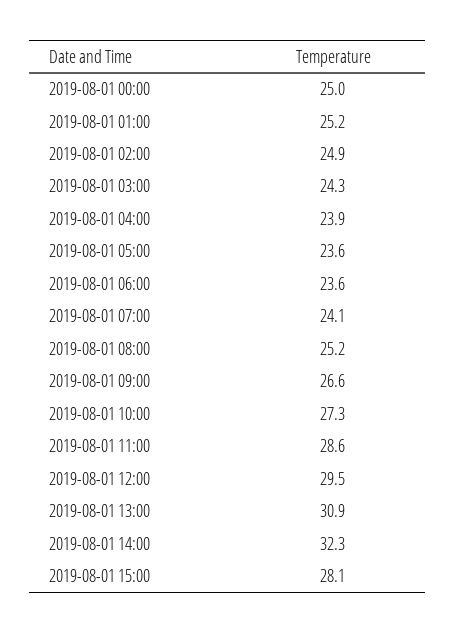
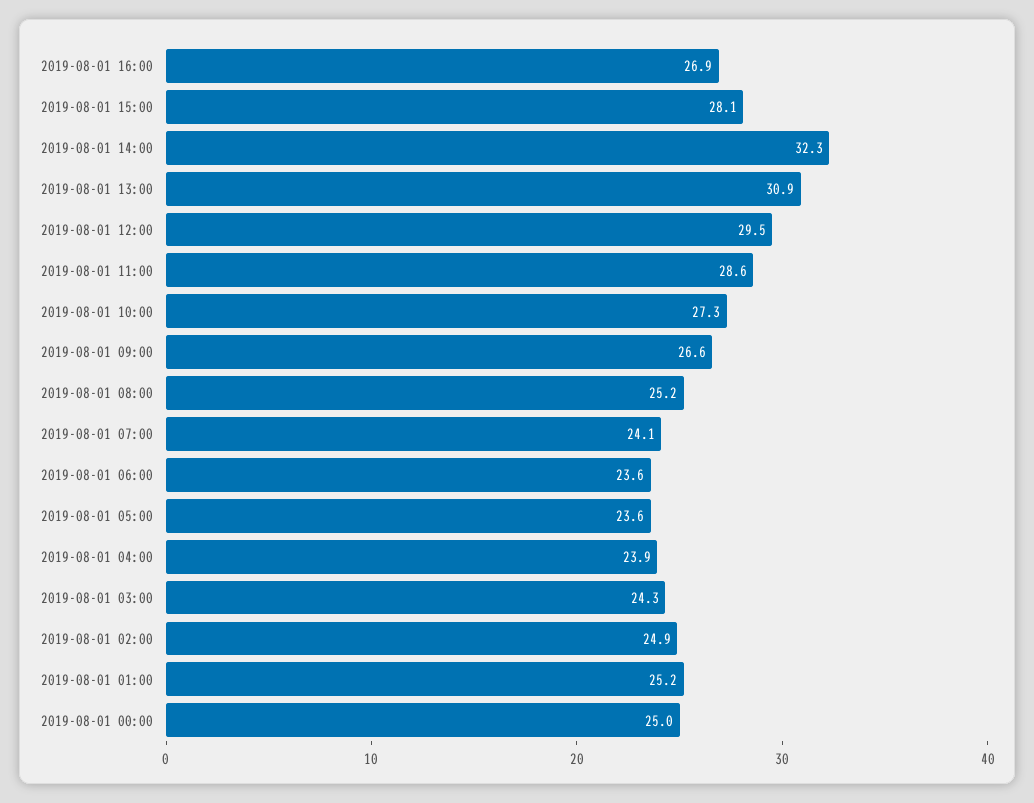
2019-08-01 16:00: none -> 26.9

